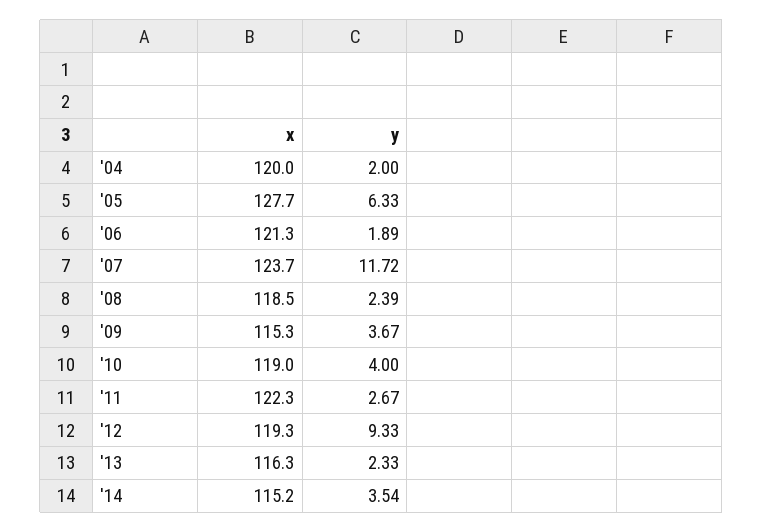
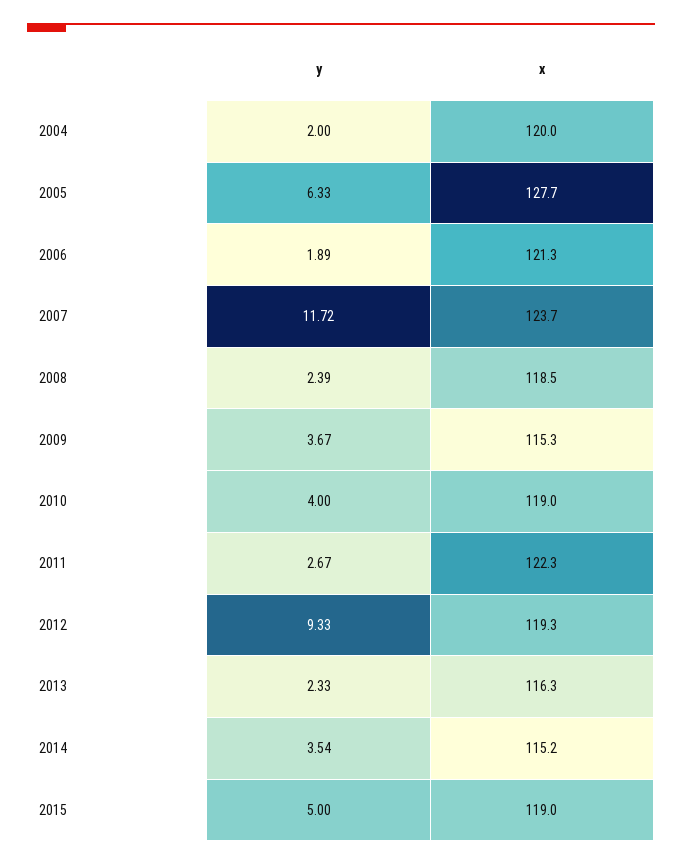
y, 2015: none -> 5
x, 2015: none -> 119

